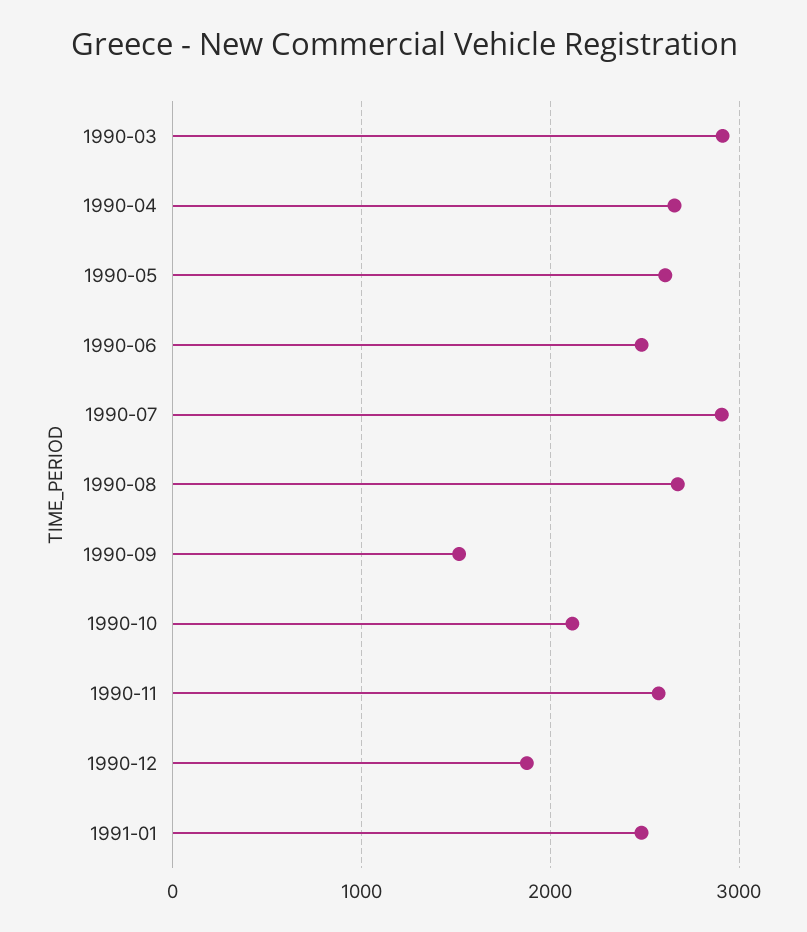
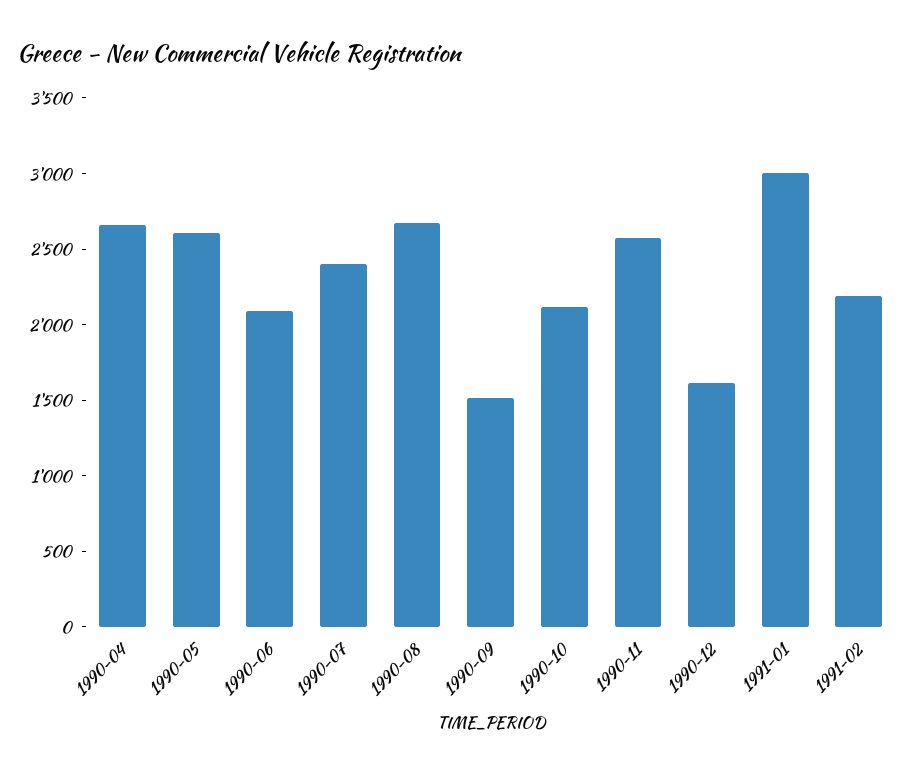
1990-03: 2900 -> none
1990-06: 2500 -> 2100
1990-07: 2900 -> 2400
1990-12: 1900 -> 1600
1991-01: 2500 -> 3000
1991-02: none -> 2200

